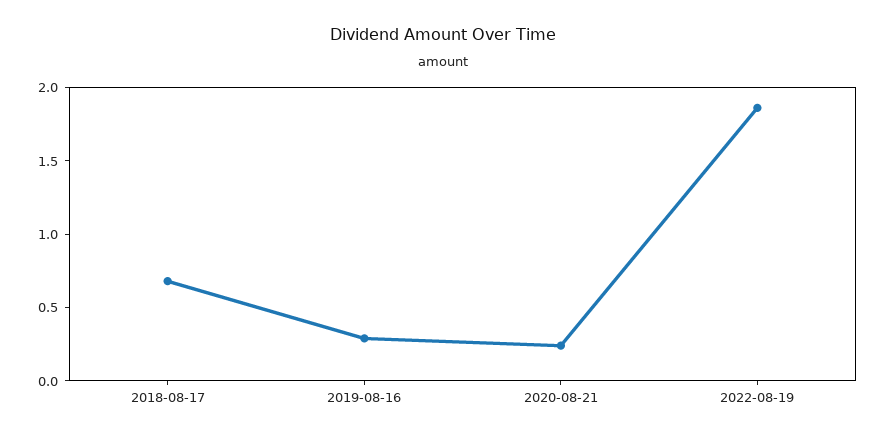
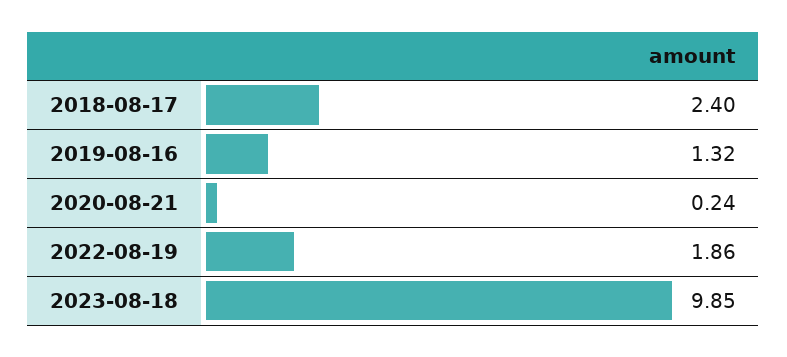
2018-08-17: 0.7 -> 2.4
2019-08-16: 0.3 -> 1.32
2023-08-18: none -> 9.85

